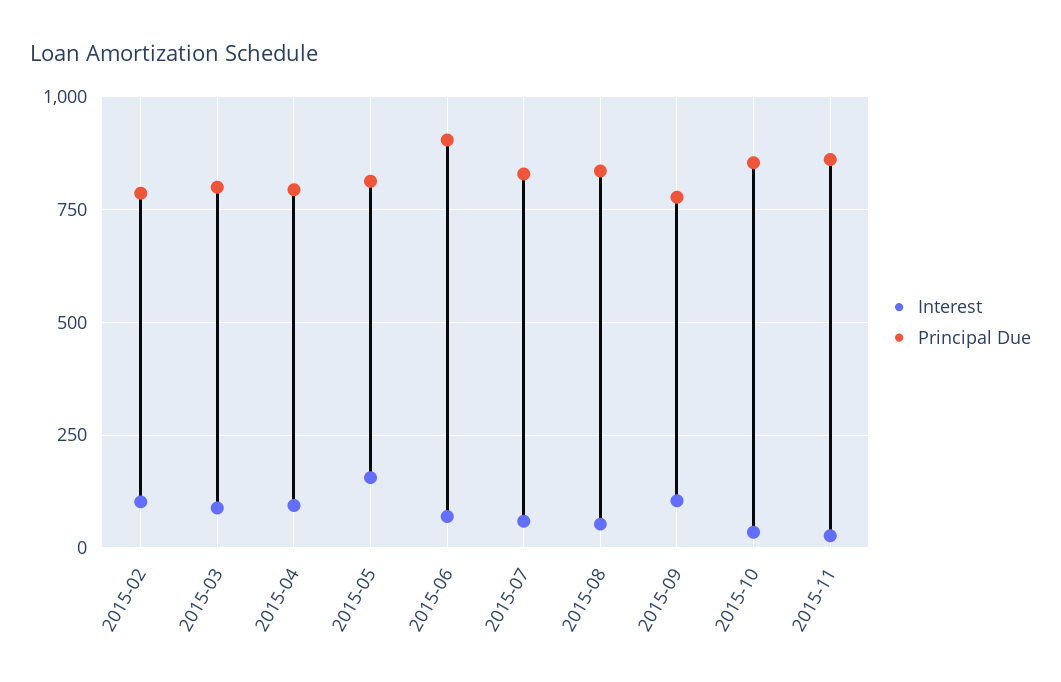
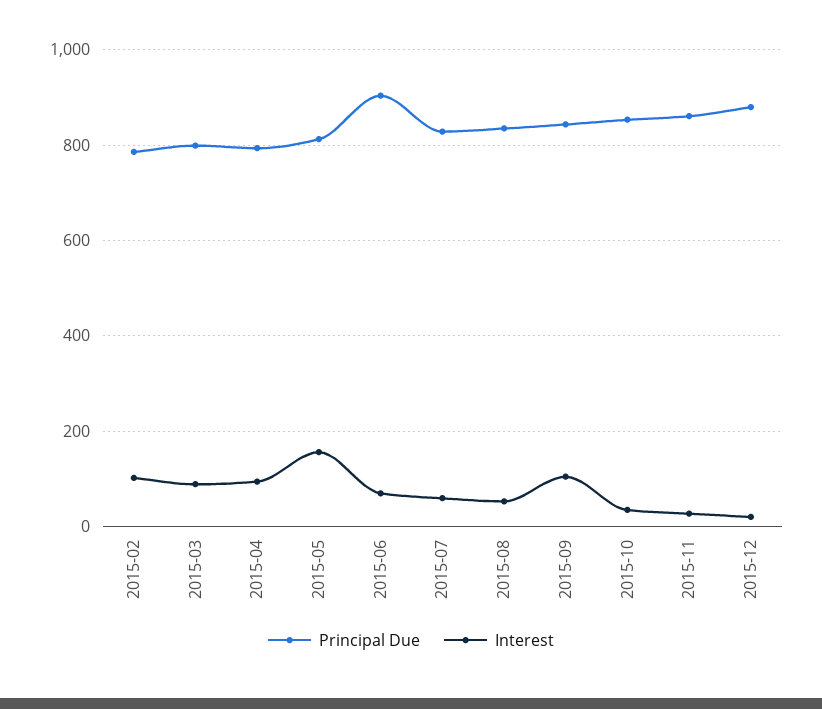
Principal Due, 2015-09: 775 -> 840
Principal Due, 2015-12: none -> 880
Interest, 2015-12: none -> 20

